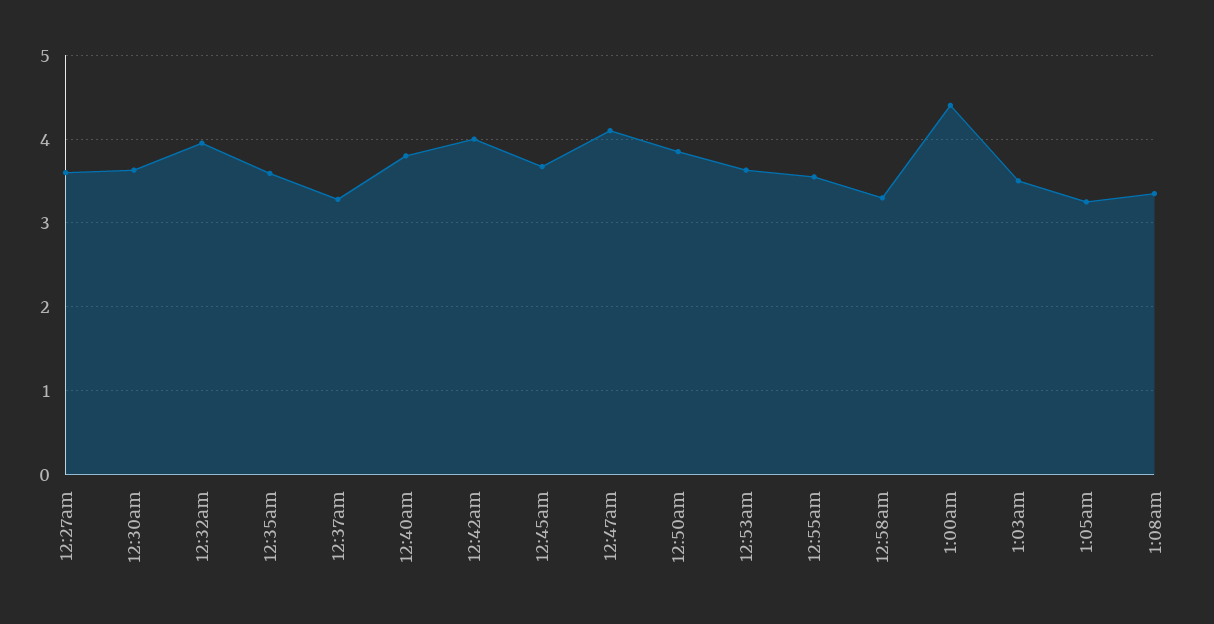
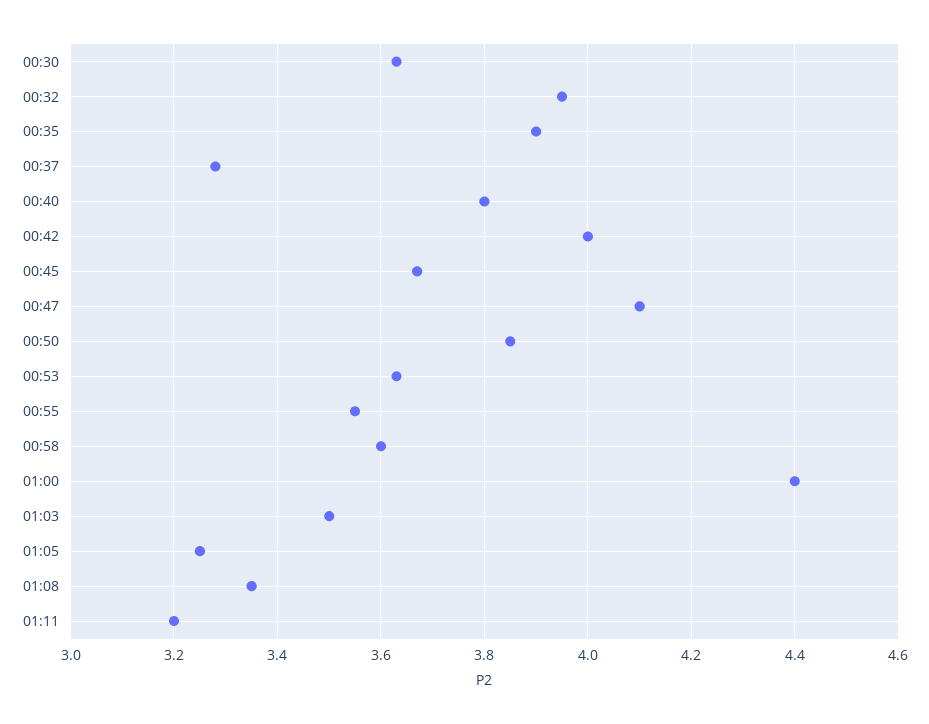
12:27am: 3.6 -> none
12:35am: 3.6 -> 3.9
12:58am: 3.3 -> 3.6
01:11: none -> 3.2

